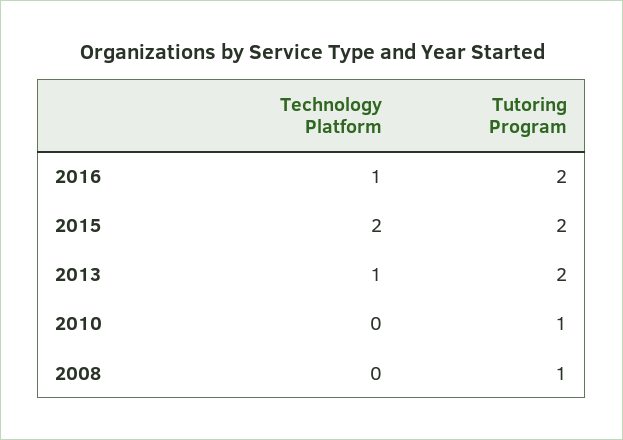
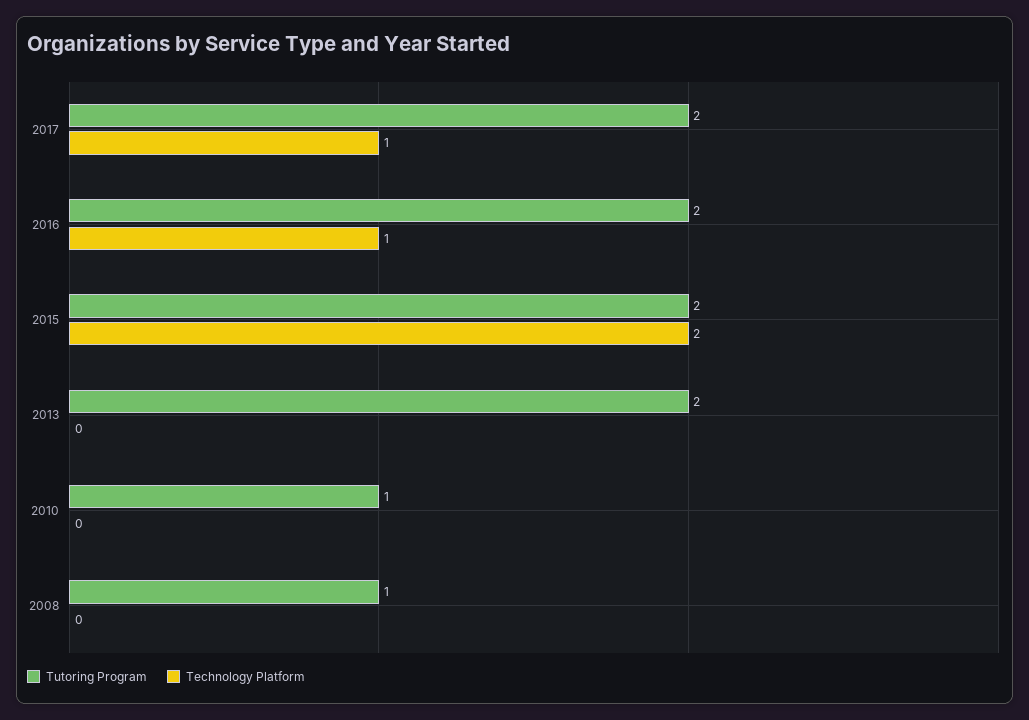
Technology Platform, 2013: 1 -> 0
Tutoring Program, 2017: none -> 2
Technology Platform, 2017: none -> 1

